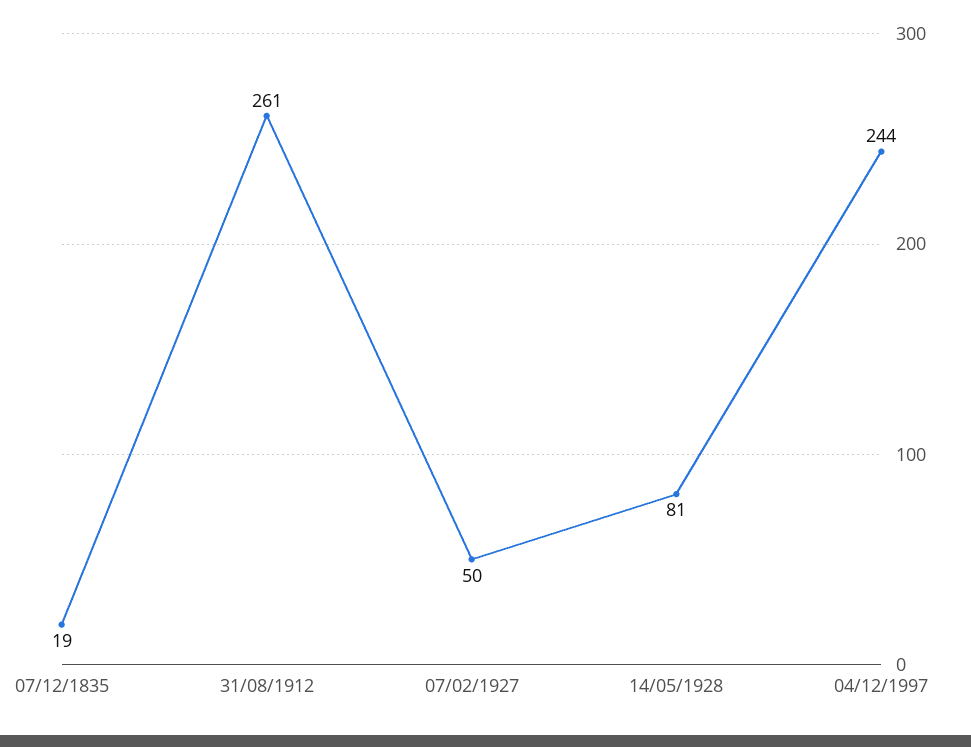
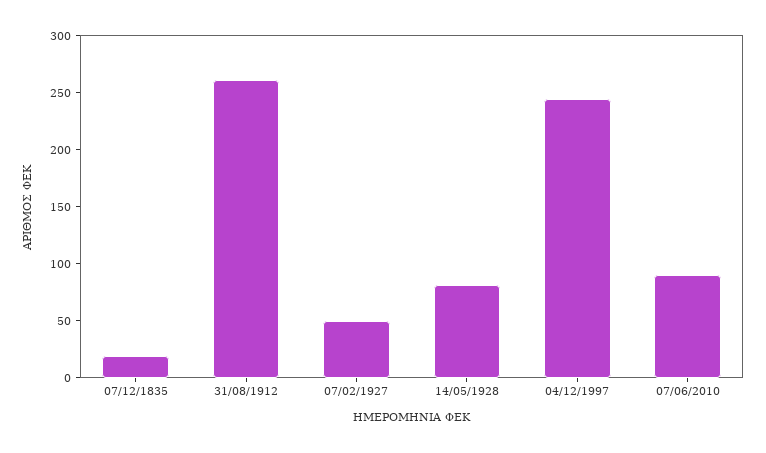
07/06/2010: none -> 90

